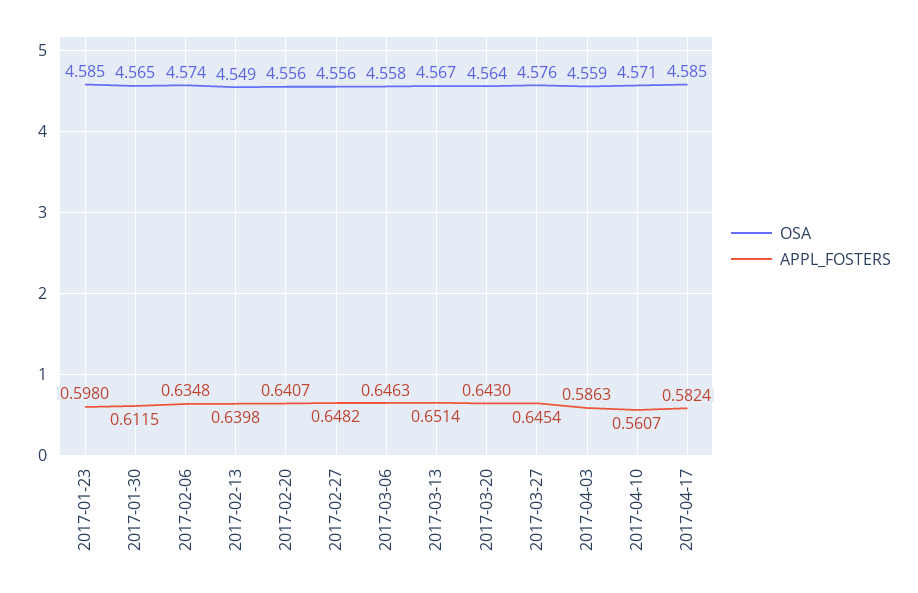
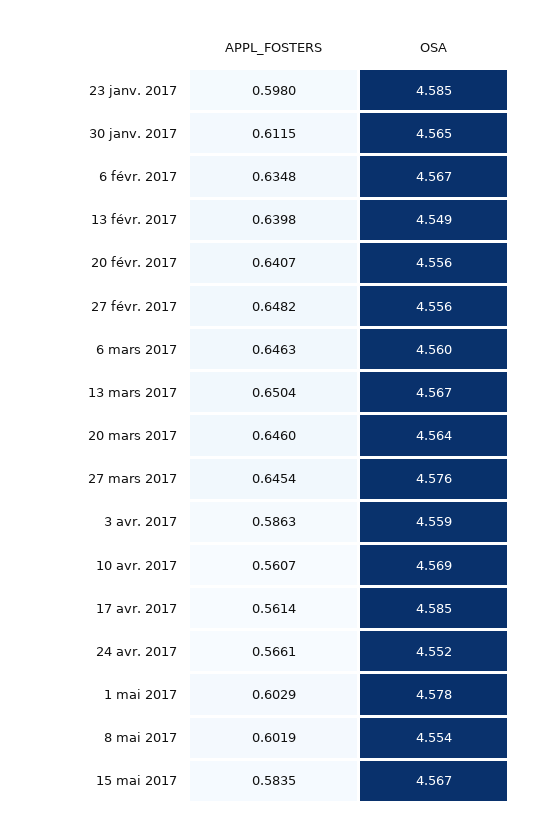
OSA, 2017-02-06: 4.574 -> 4.567
OSA, 2017-03-06: 4.558 -> 4.56
APPL_FOSTERS, 2017-03-13: 0.6514 -> 0.6504
APPL_FOSTERS, 2017-03-20: 0.643 -> 0.646
OSA, 2017-04-10: 4.571 -> 4.569
APPL_FOSTERS, 2017-04-17: 0.5824 -> 0.5614
APPL_FOSTERS, 24 avr. 2017: none -> 0.5661
OSA, 24 avr. 2017: none -> 4.552
APPL_FOSTERS, 1 mai 2017: none -> 0.6029
OSA, 1 mai 2017: none -> 4.578
APPL_FOSTERS, 8 mai 2017: none -> 0.6019
OSA, 8 mai 2017: none -> 4.554
APPL_FOSTERS, 15 mai 2017: none -> 0.5835
OSA, 15 mai 2017: none -> 4.567

